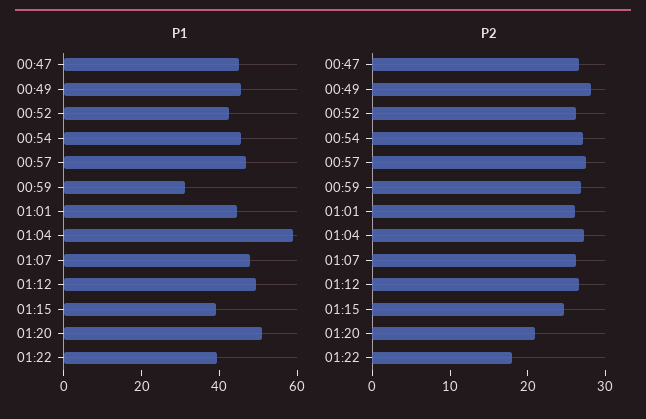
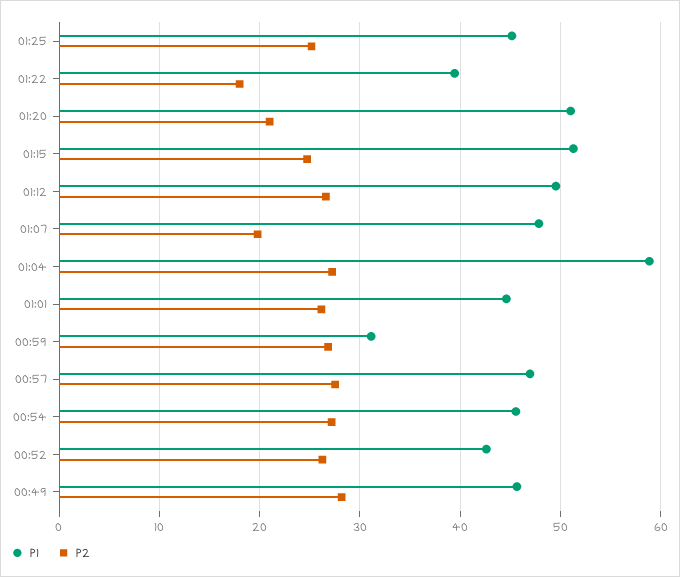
P1, 00:47: 45 -> none
P1, 01:15: 40 -> 51
P2, 00:47: 26 -> none
P2, 01:07: 26 -> 20
P1, 01:25: none -> 45
P2, 01:25: none -> 25

